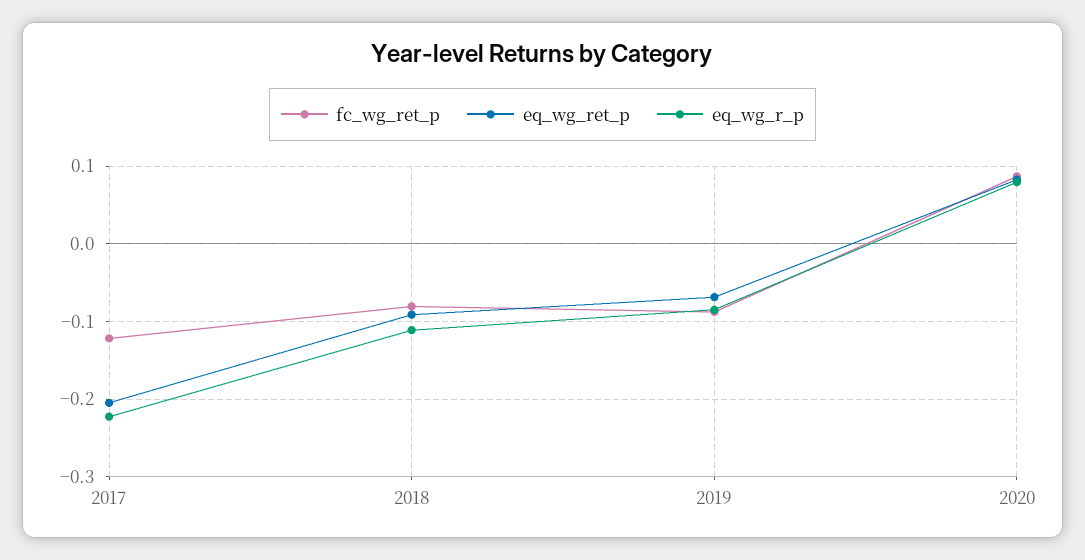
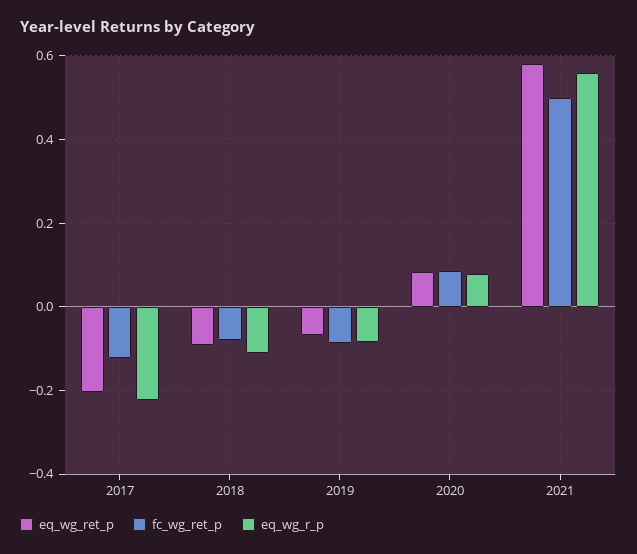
eq_wg_ret_p, 2021: none -> 0.58
fc_wg_ret_p, 2021: none -> 0.5
eq_wg_r_p, 2021: none -> 0.56

